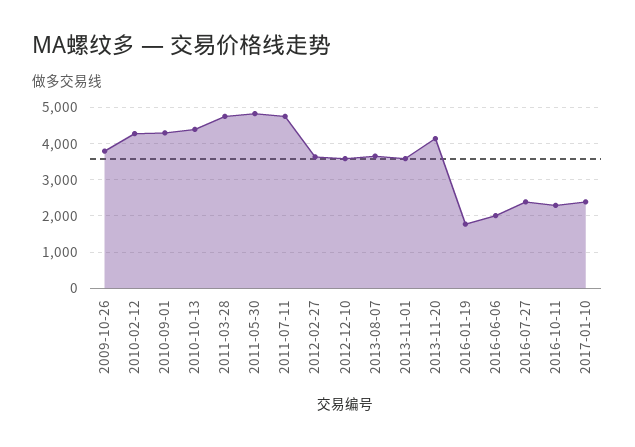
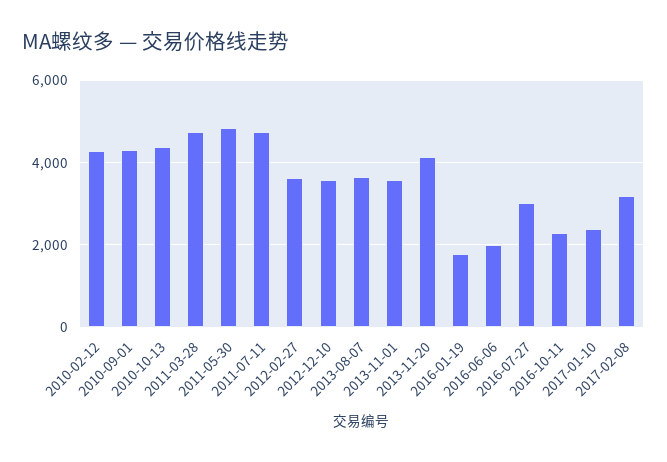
2009-10-26: 3800 -> none
2016-07-27: 2400 -> 3000
2017-02-08: none -> 3200

